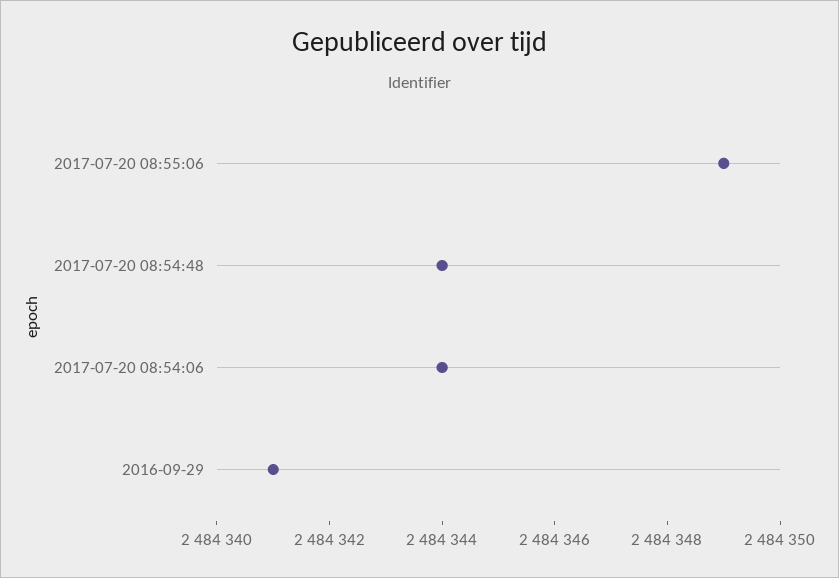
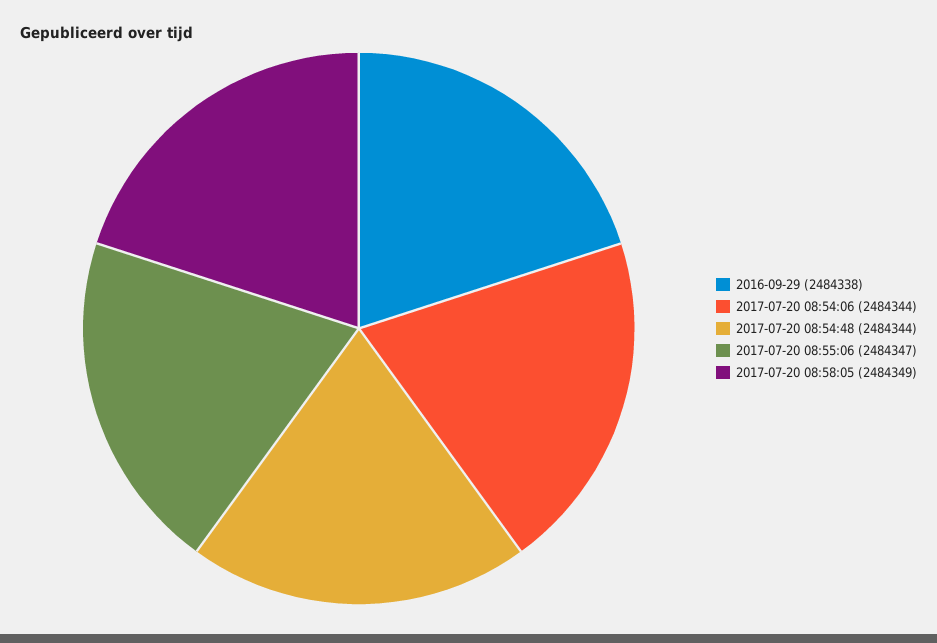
2017-07-20 08:55:06: 2484349 -> 2484347
2016-09-29: 2484341 -> 2484338
2017-07-20 08:58:05: none -> 2484349

